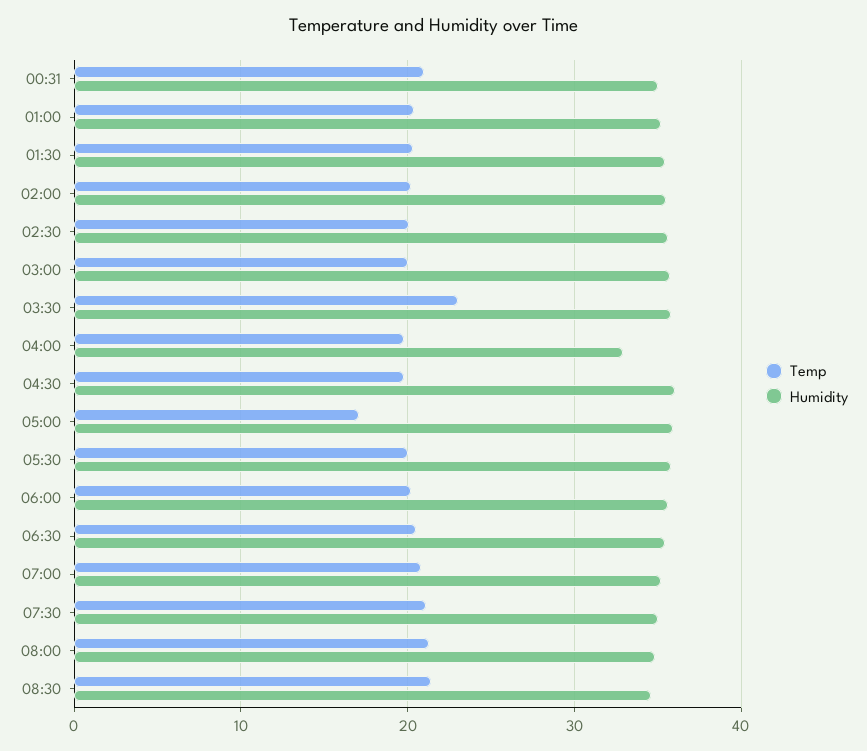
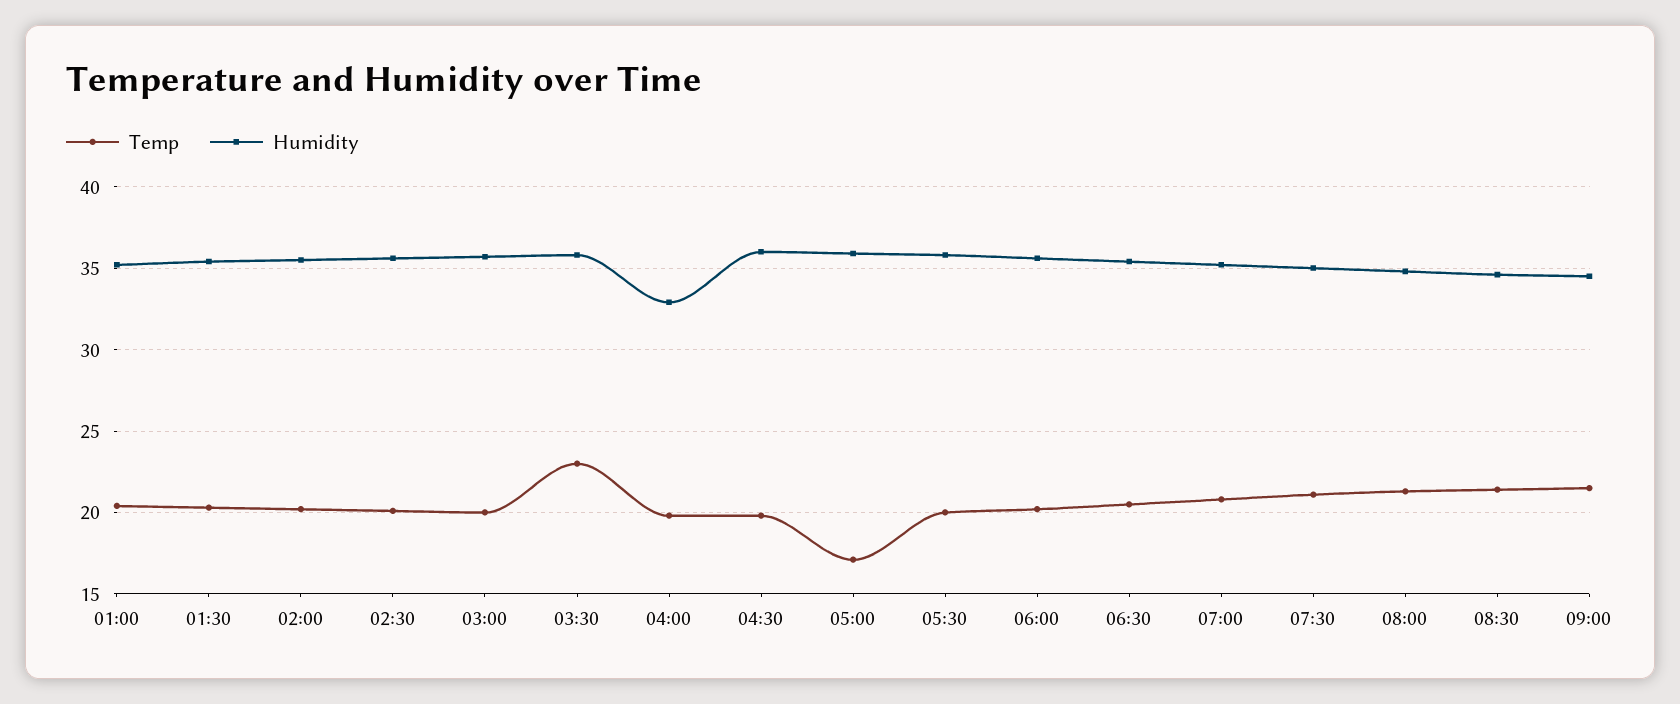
Temp, 00:31: 21 -> none
Humidity, 00:31: 35 -> none
Temp, 09:00: none -> 21.5
Humidity, 09:00: none -> 34.5

